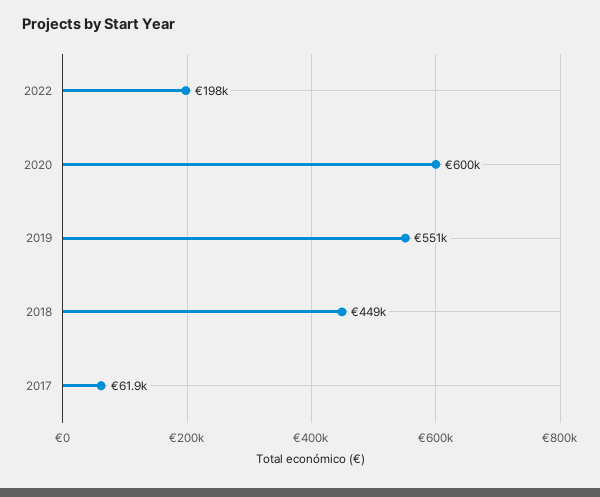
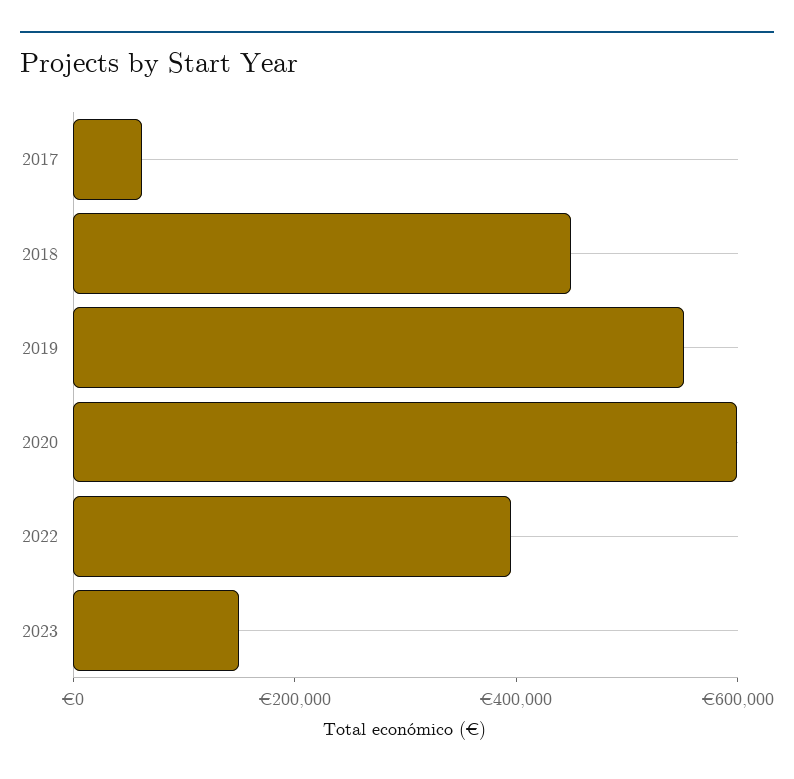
2022: 198000 -> 400000
2023: none -> 150000

